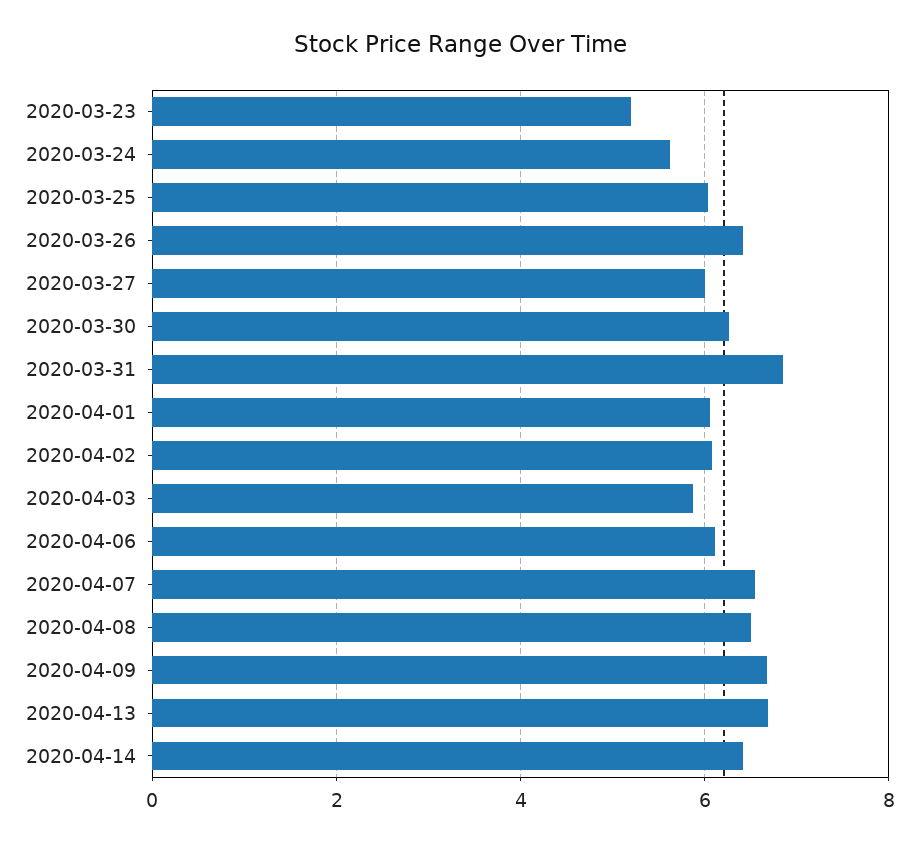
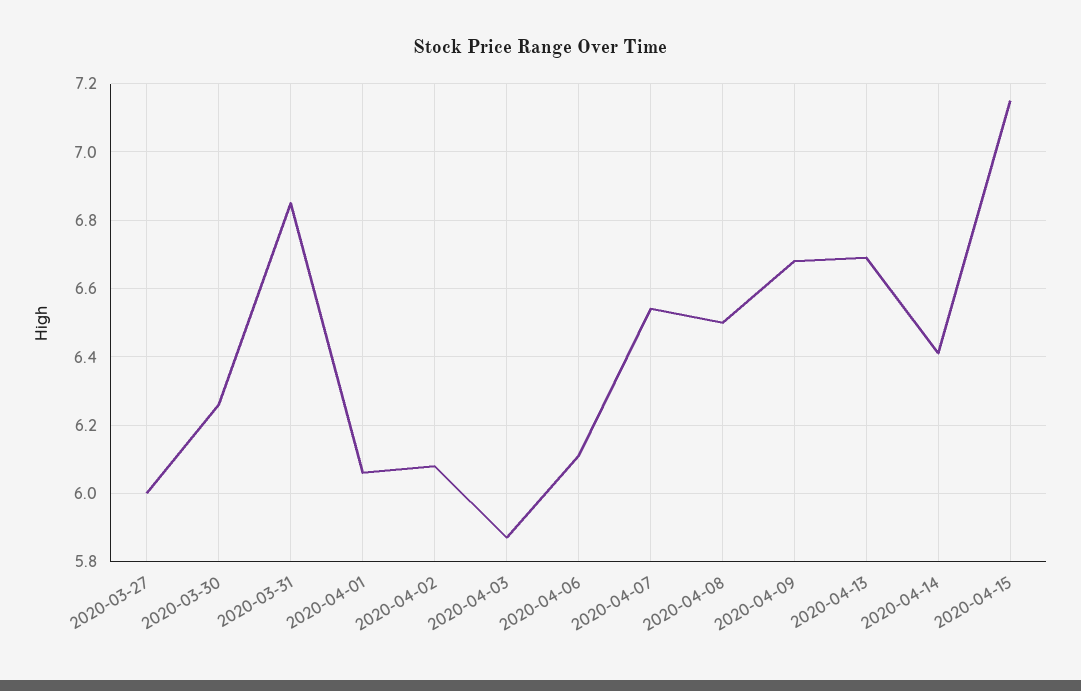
2020-03-23: 5.2 -> none
2020-03-24: 5.6 -> none
2020-03-25: 6 -> none
2020-03-26: 6.4 -> none
2020-04-15: none -> 7.15

